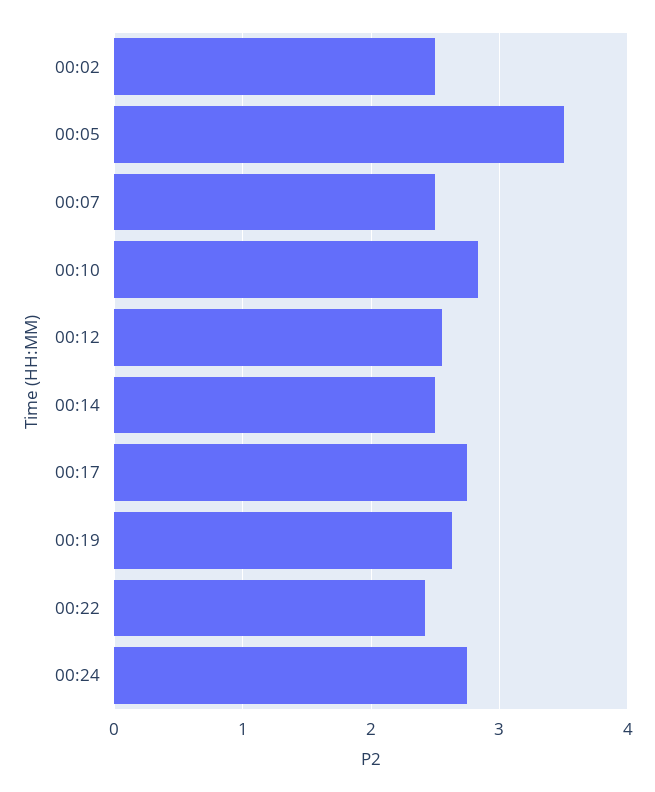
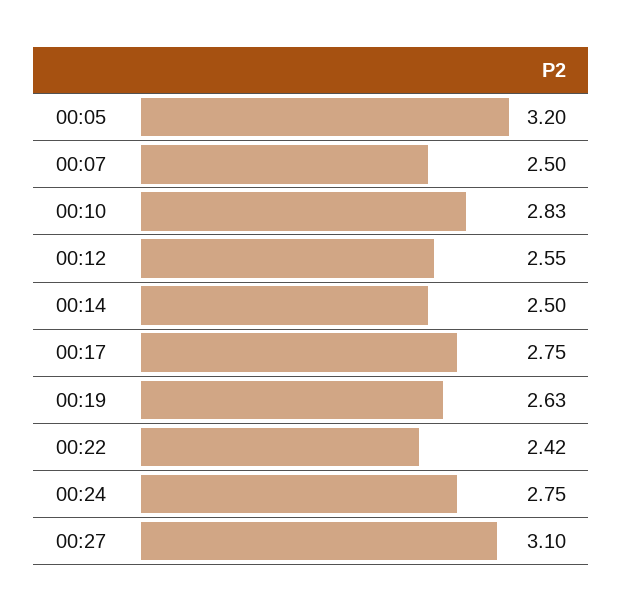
00:02: 2.5 -> none
00:05: 3.5 -> 3.2
00:27: none -> 3.1

